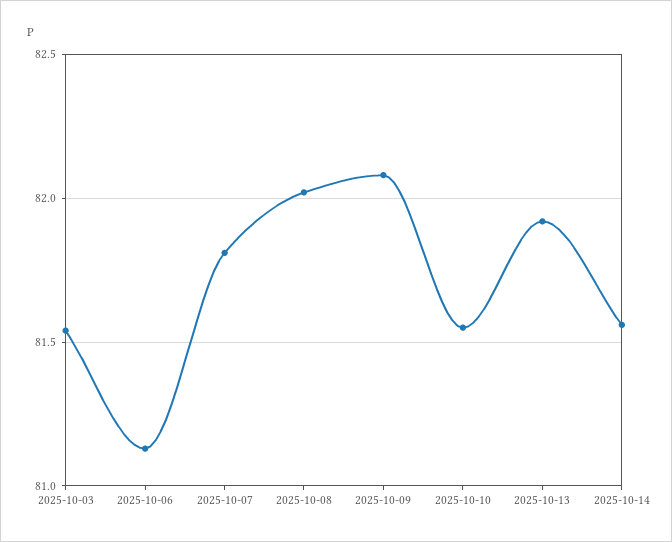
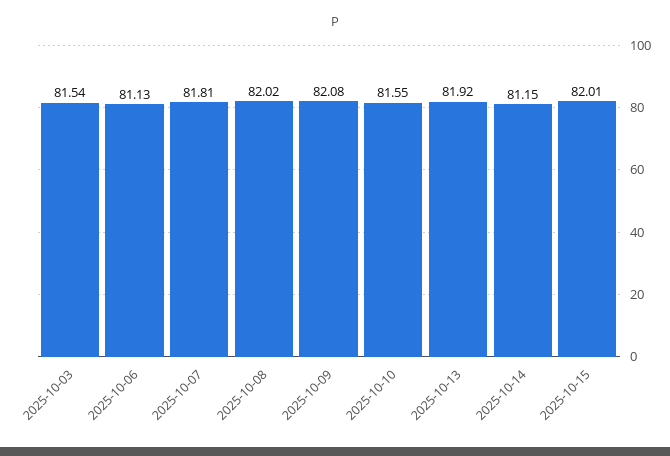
2025-10-14: 81.55 -> 81.15
2025-10-15: none -> 82.01

